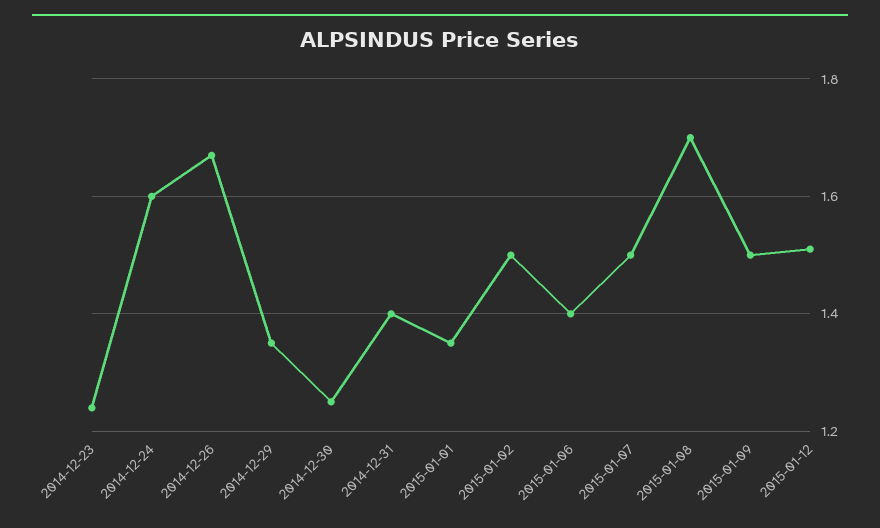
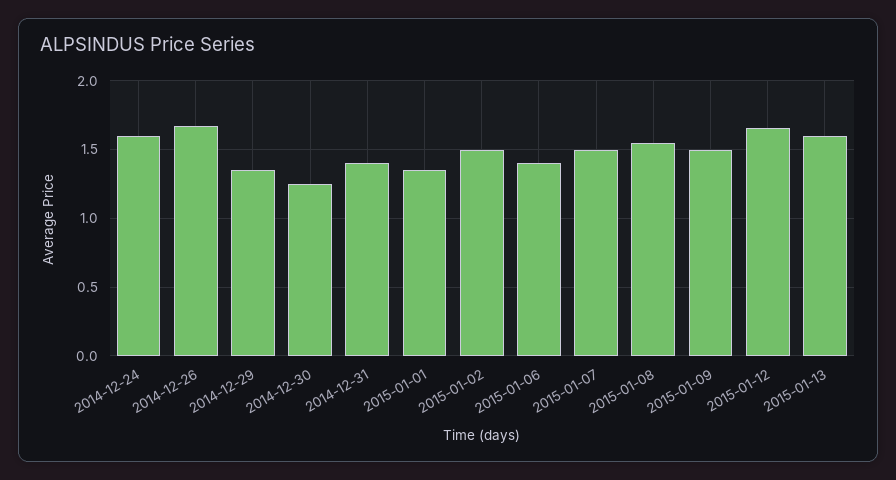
2014-12-23: 1.25 -> none
2015-01-08: 1.7 -> 1.55
2015-01-12: 1.5 -> 1.65
2015-01-13: none -> 1.6

